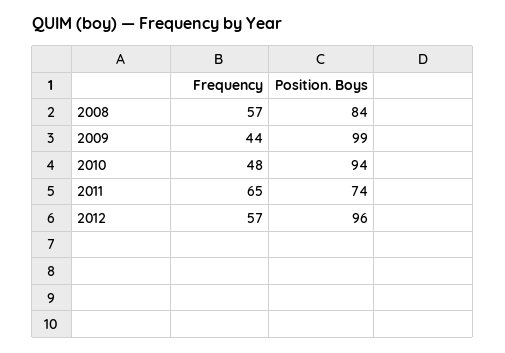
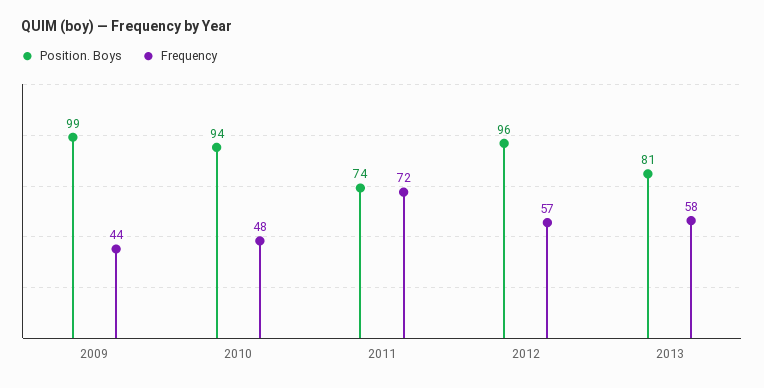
Frequency, 2008: 57 -> none
Position. Boys, 2008: 84 -> none
Frequency, 2011: 65 -> 72
Position. Boys, 2013: none -> 81
Frequency, 2013: none -> 58

